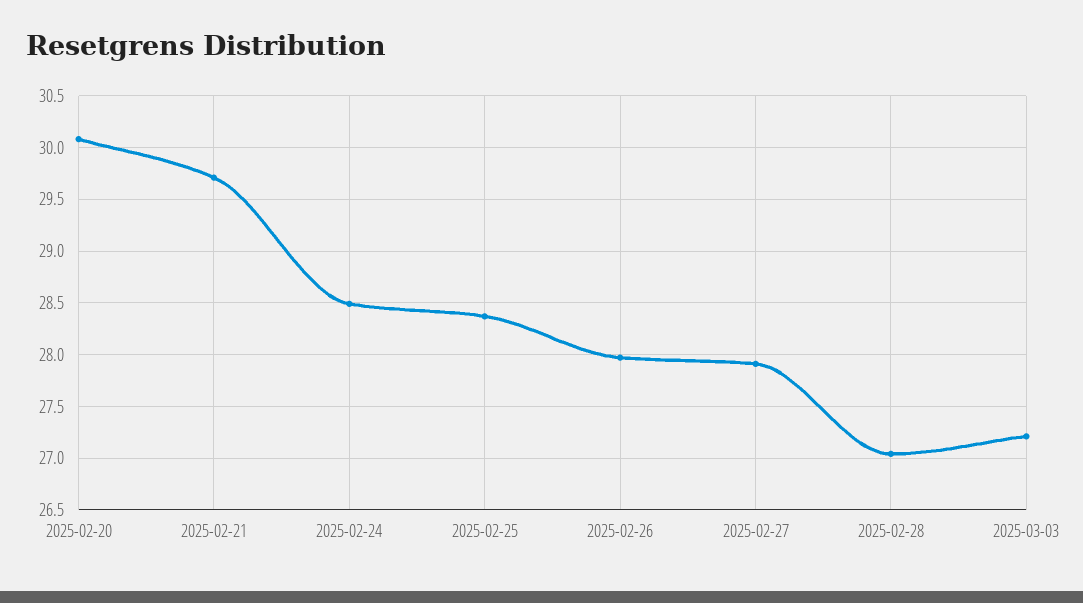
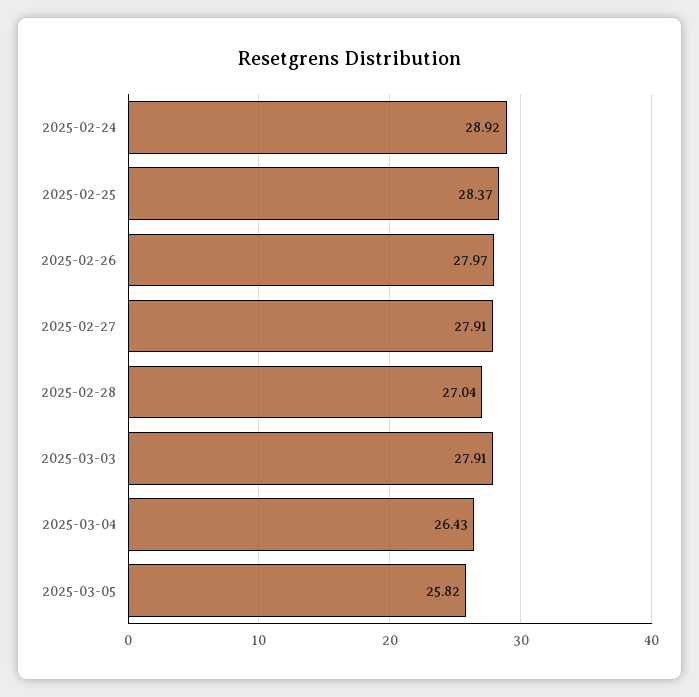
2025-02-20: 30.1 -> none
2025-02-21: 29.7 -> none
2025-02-24: 28.5 -> 28.92
2025-03-03: 27.2 -> 27.91
2025-03-04: none -> 26.43
2025-03-05: none -> 25.82

